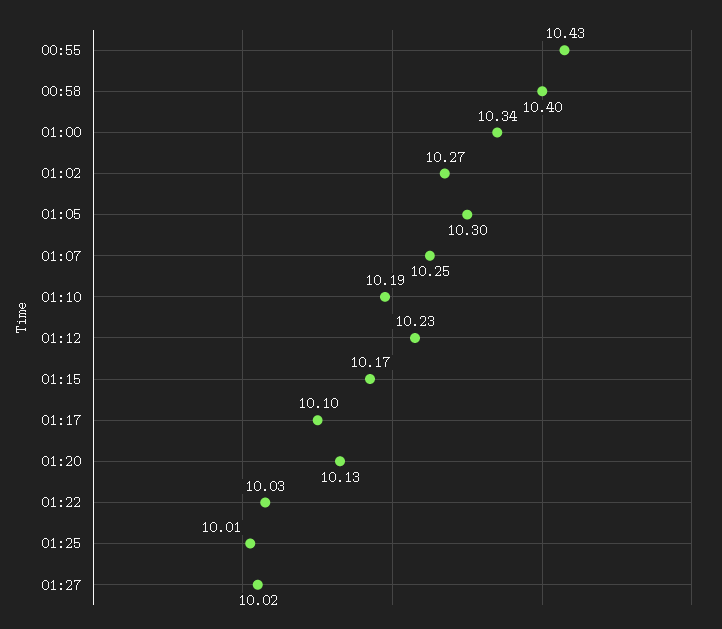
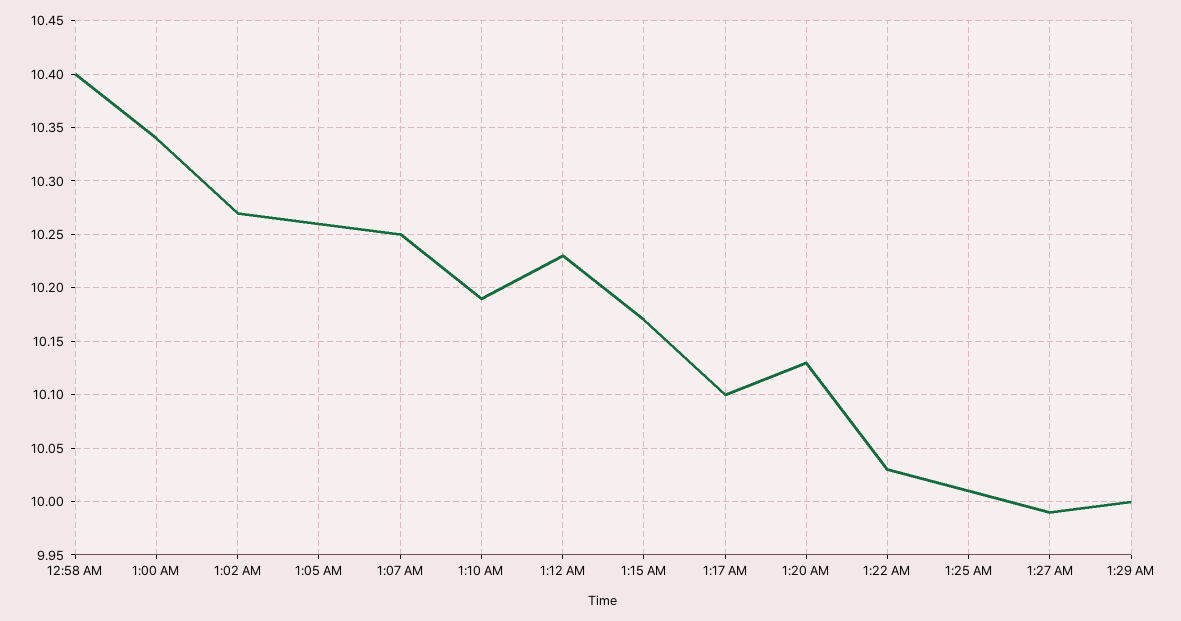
00:55: 10.43 -> none
01:05: 10.3 -> 10.26
01:27: 10.02 -> 9.99
1:29 AM: none -> 10

